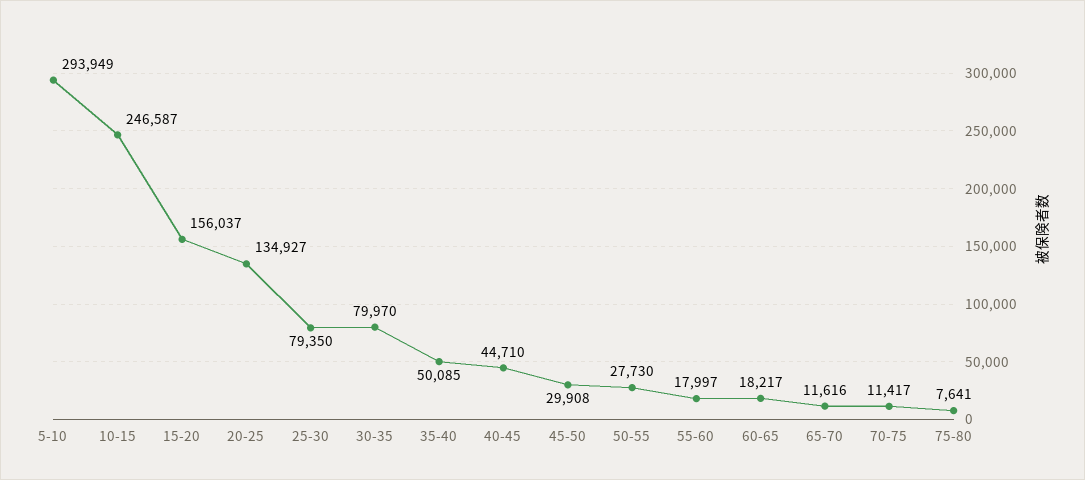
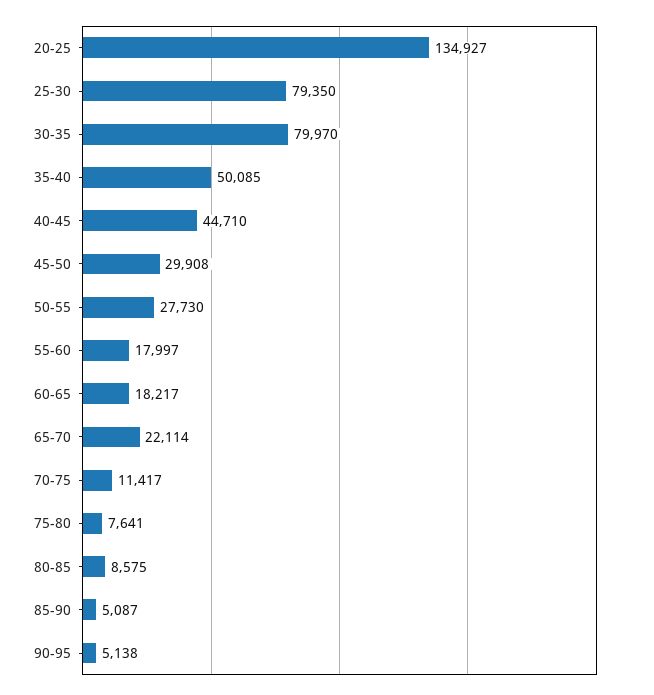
5-10: 293949 -> none
10-15: 246587 -> none
15-20: 156037 -> none
65-70: 11616 -> 22114
80-85: none -> 8575
85-90: none -> 5087
90-95: none -> 5138

